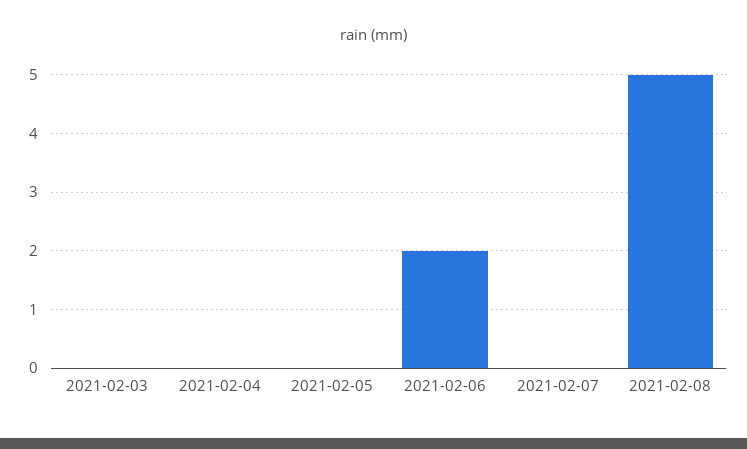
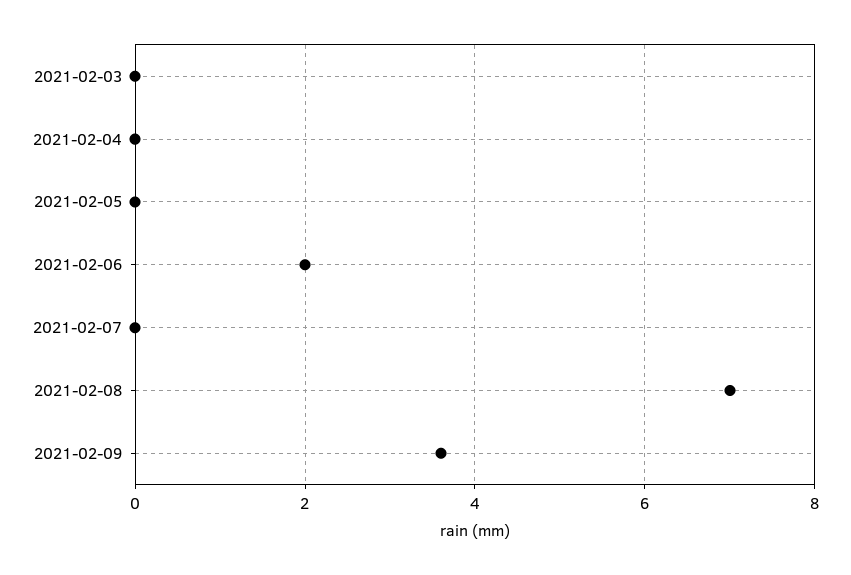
2021-02-08: 5 -> 7
2021-02-09: none -> 3.5

